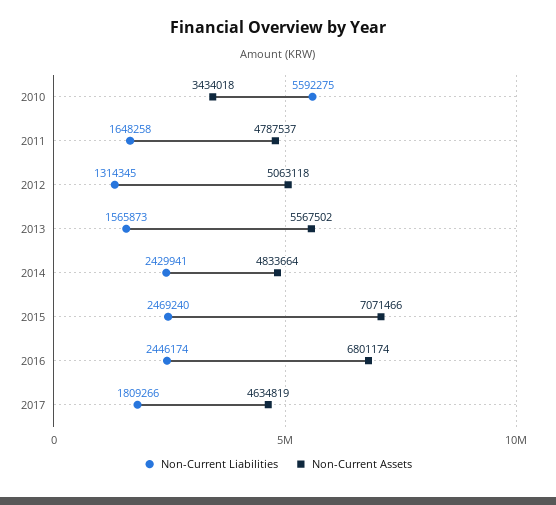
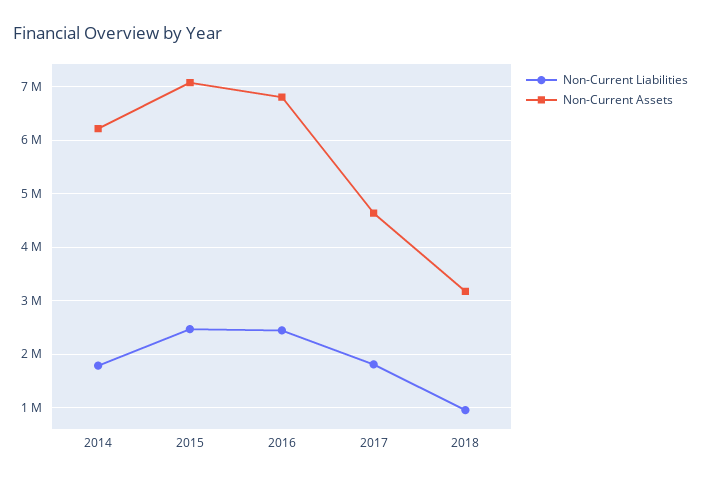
Non-Current Liabilities, 2010: 5592275 -> none
Non-Current Assets, 2010: 3434018 -> none
Non-Current Liabilities, 2011: 1648258 -> none
Non-Current Assets, 2011: 4787537 -> none
Non-Current Liabilities, 2012: 1314345 -> none
Non-Current Assets, 2012: 5063118 -> none
Non-Current Liabilities, 2013: 1565873 -> none
Non-Current Assets, 2013: 5567502 -> none
Non-Current Liabilities, 2014: 2429941 -> 1800000
Non-Current Assets, 2014: 4833664 -> 6200000
Non-Current Liabilities, 2018: none -> 1000000
Non-Current Assets, 2018: none -> 3200000

